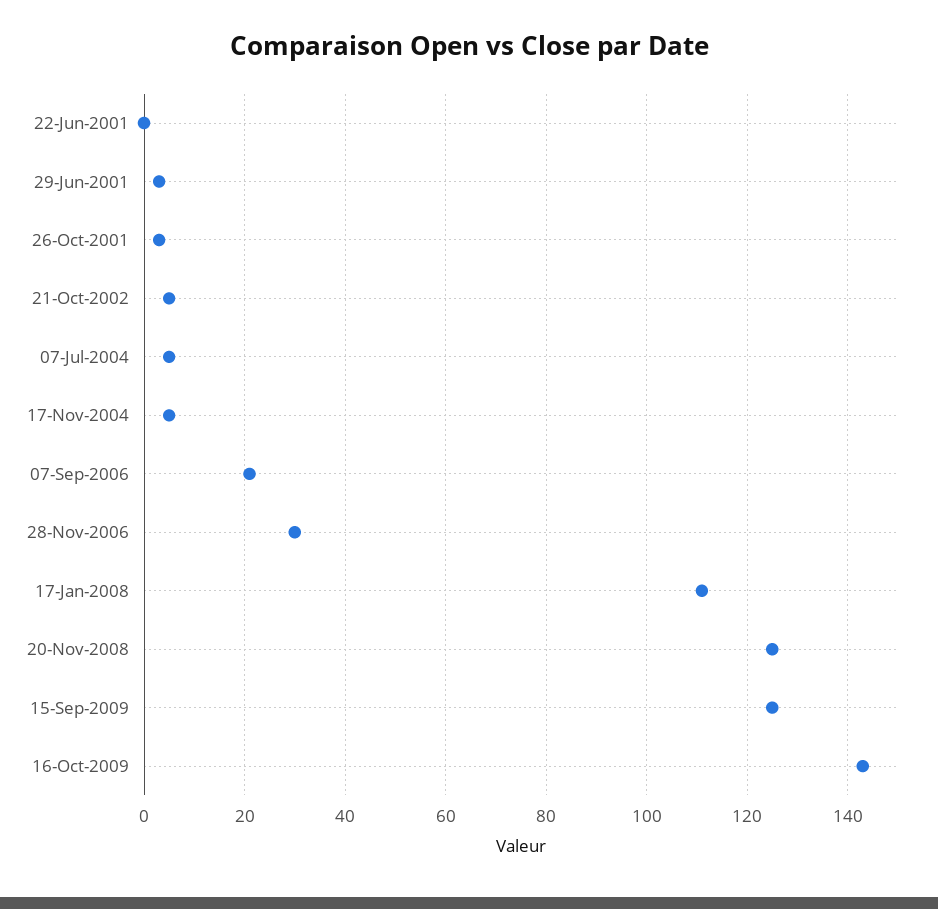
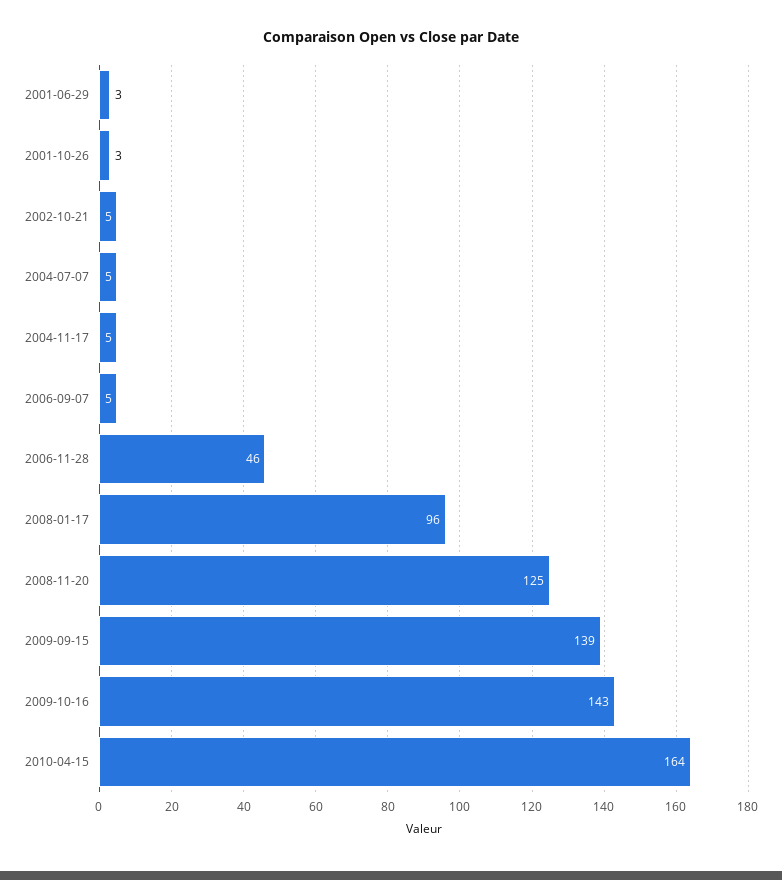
22-Jun-2001: 0 -> none
07-Sep-2006: 20 -> 5
28-Nov-2006: 30 -> 46
17-Jan-2008: 110 -> 96
15-Sep-2009: 125 -> 139
2010-04-15: none -> 164

